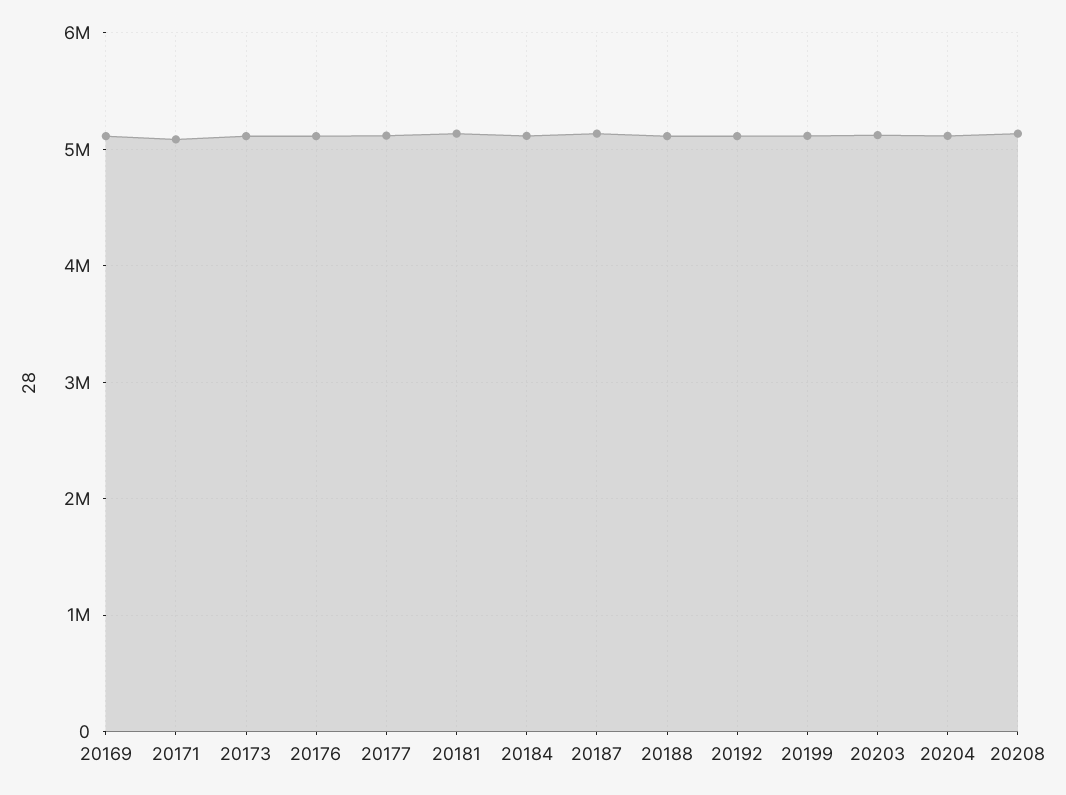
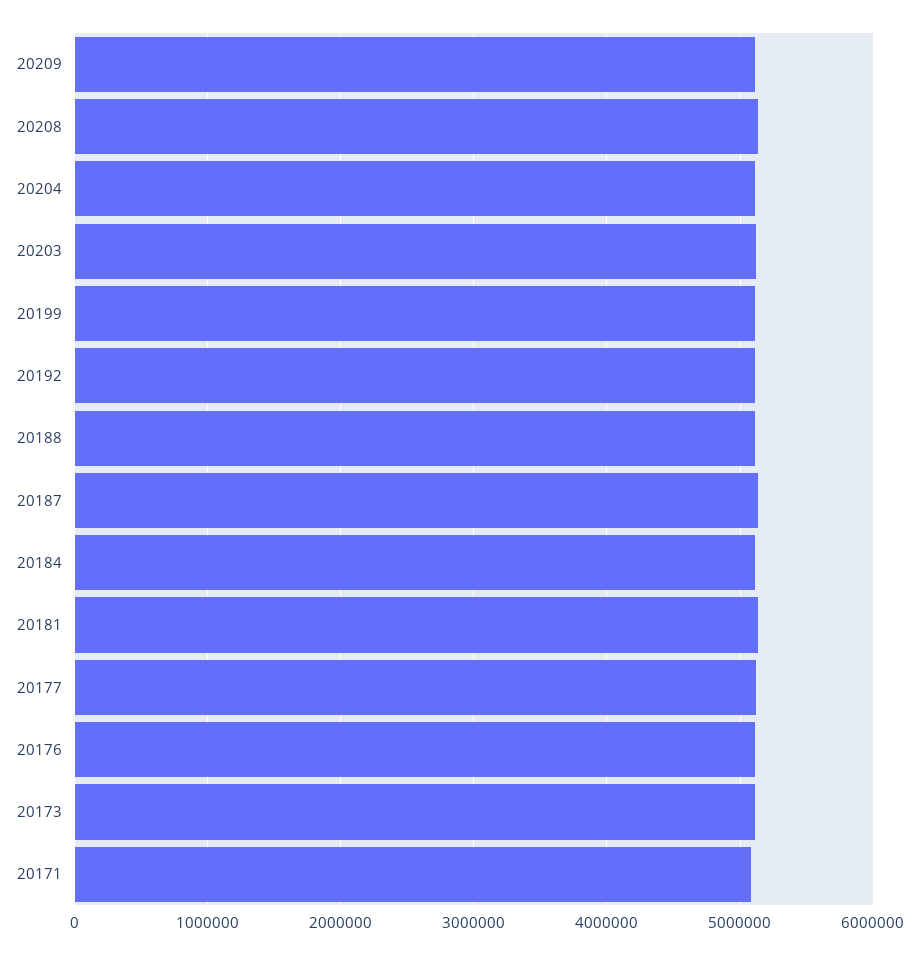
20169: 5100000 -> none
20209: none -> 5100000

